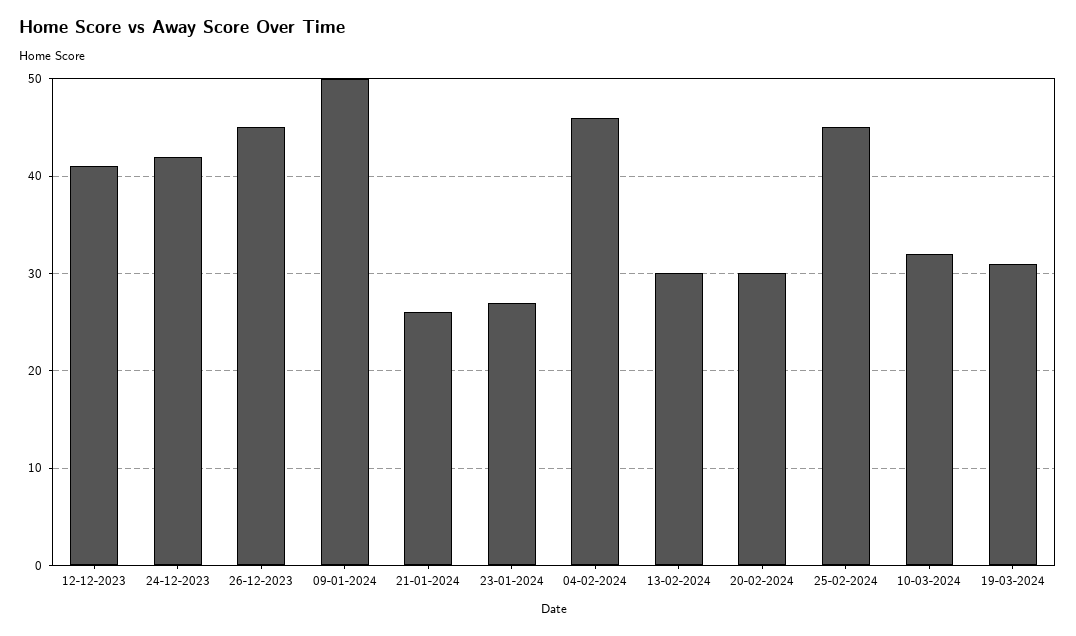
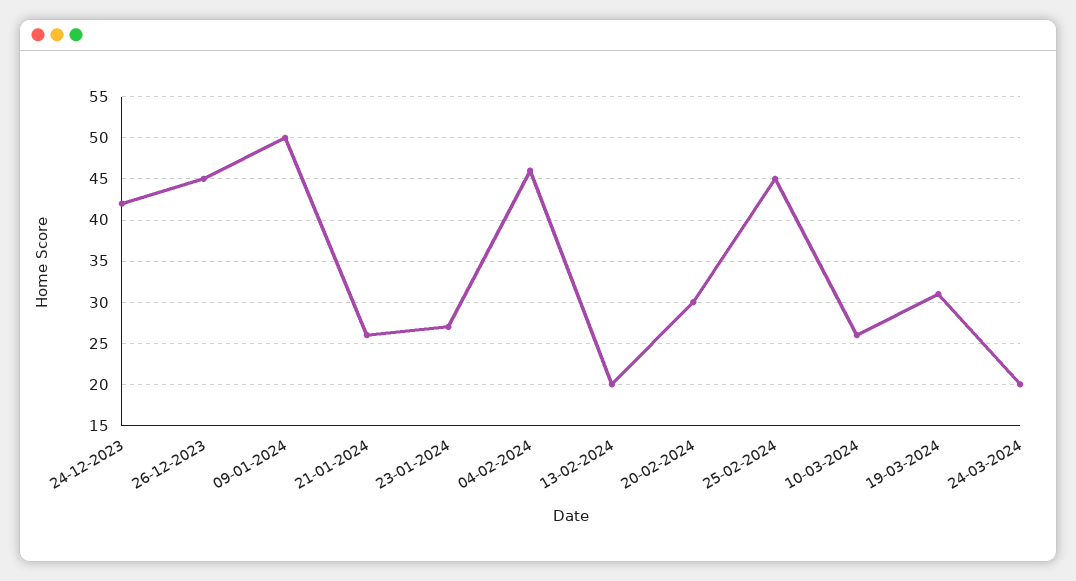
12-12-2023: 41 -> none
13-02-2024: 30 -> 20
10-03-2024: 32 -> 26
24-03-2024: none -> 20

